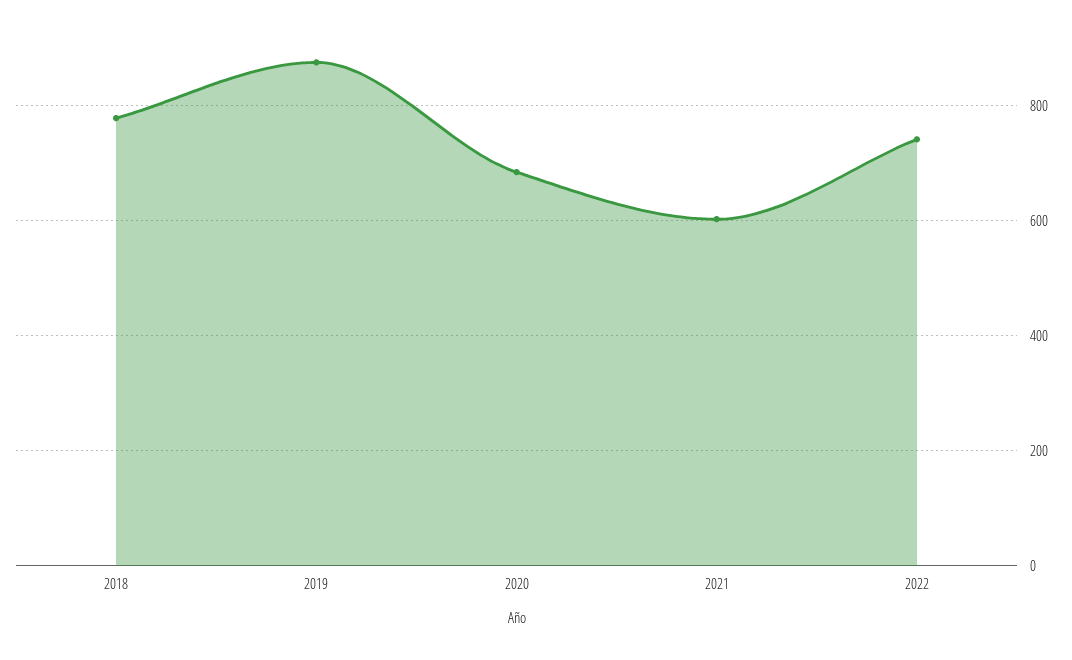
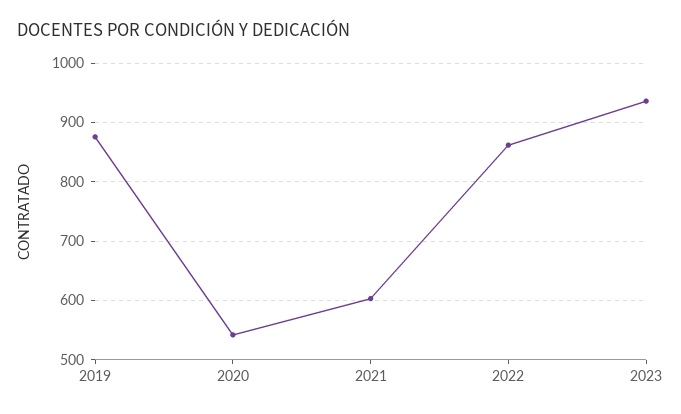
2018: 780 -> none
2020: 680 -> 540
2022: 740 -> 860
2023: none -> 940

